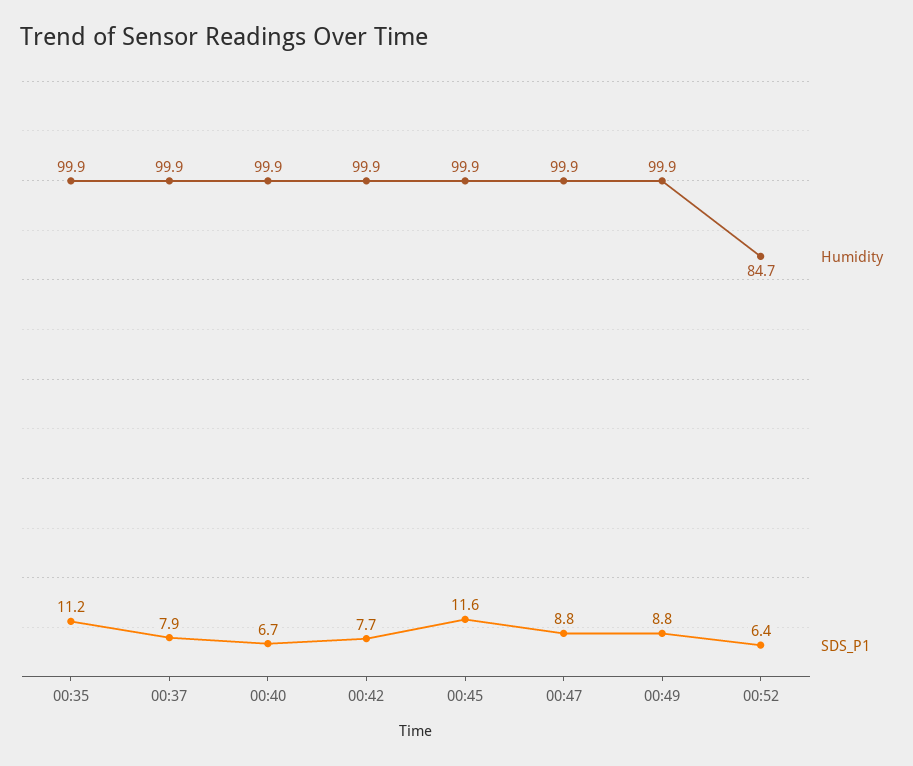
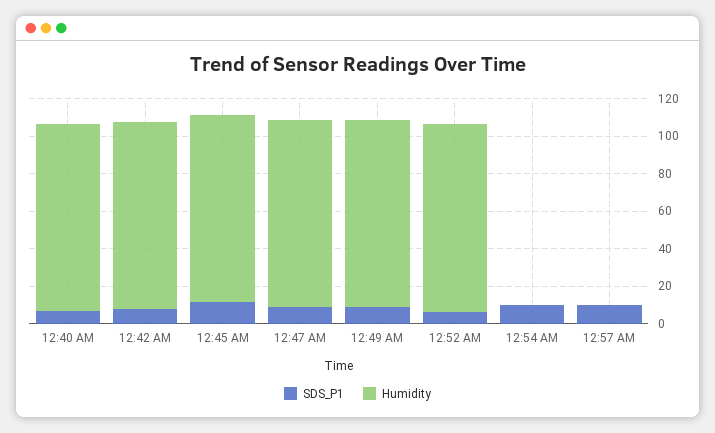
Humidity, 00:35: 99.9 -> none
SDS_P1, 00:35: 11.2 -> none
Humidity, 00:37: 99.9 -> none
SDS_P1, 00:37: 7.9 -> none
Humidity, 00:52: 84.7 -> 100
SDS_P1, 12:54 AM: none -> 10
Humidity, 12:54 AM: none -> 0
SDS_P1, 12:57 AM: none -> 10
Humidity, 12:57 AM: none -> 0

